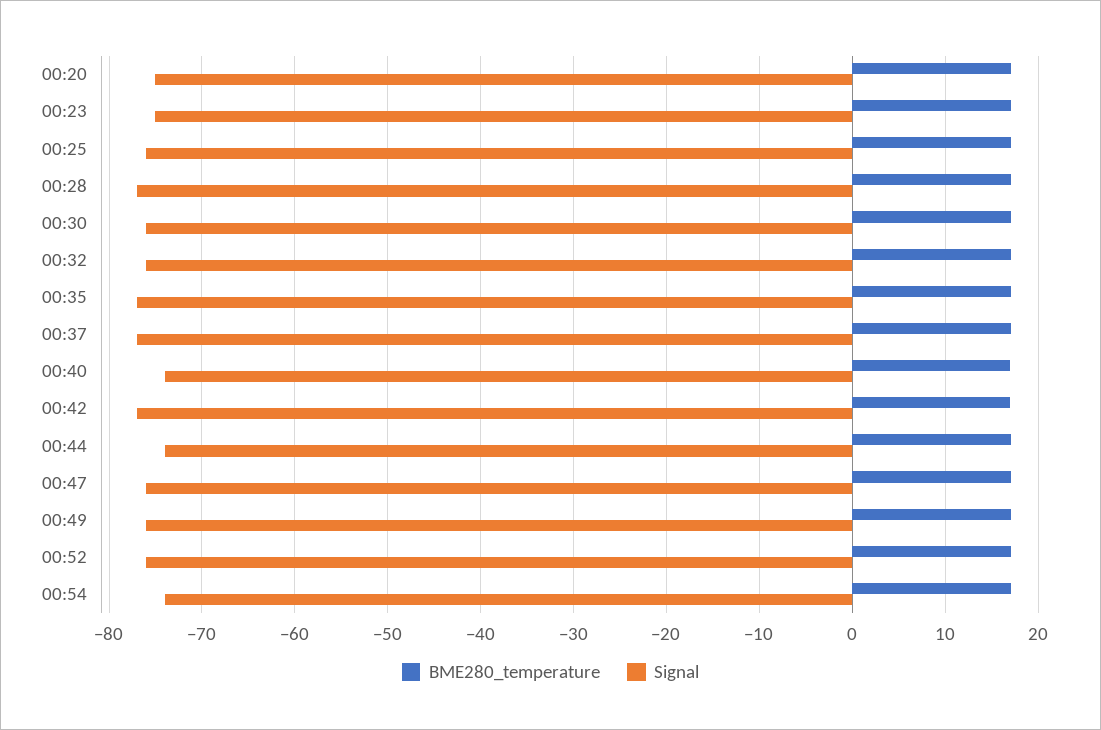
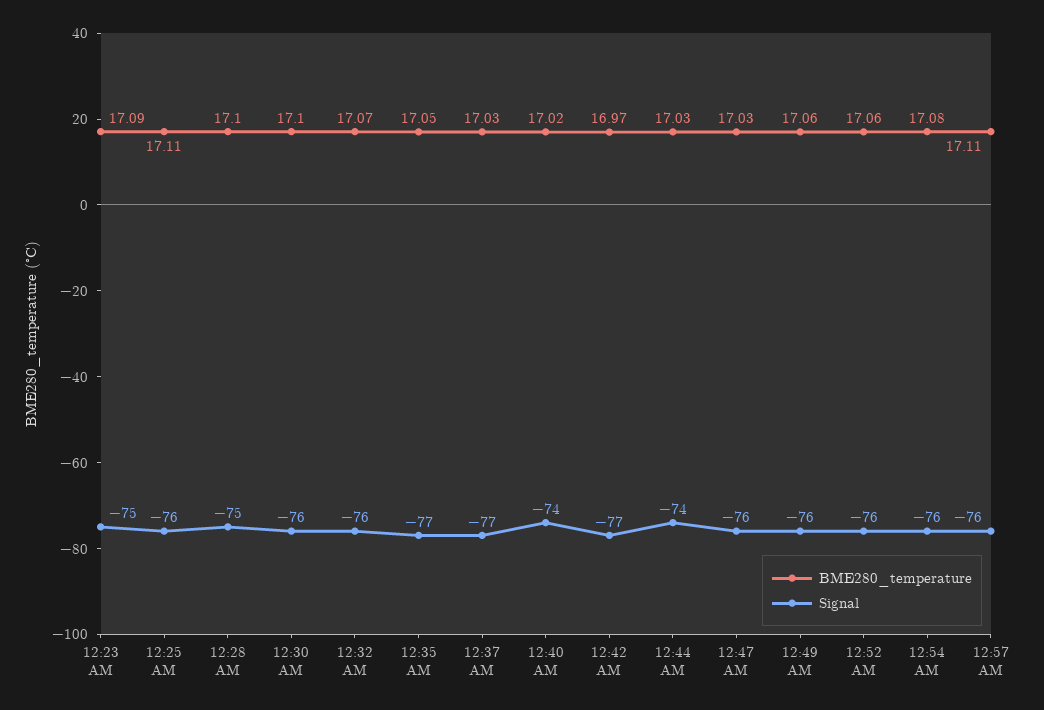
BME280_temperature, 00:20: 17 -> none
Signal, 00:20: -75 -> none
Signal, 00:28: -77 -> -75
Signal, 00:54: -74 -> -76
BME280_temperature, 12:57 AM: none -> 17.11
Signal, 12:57 AM: none -> -76

